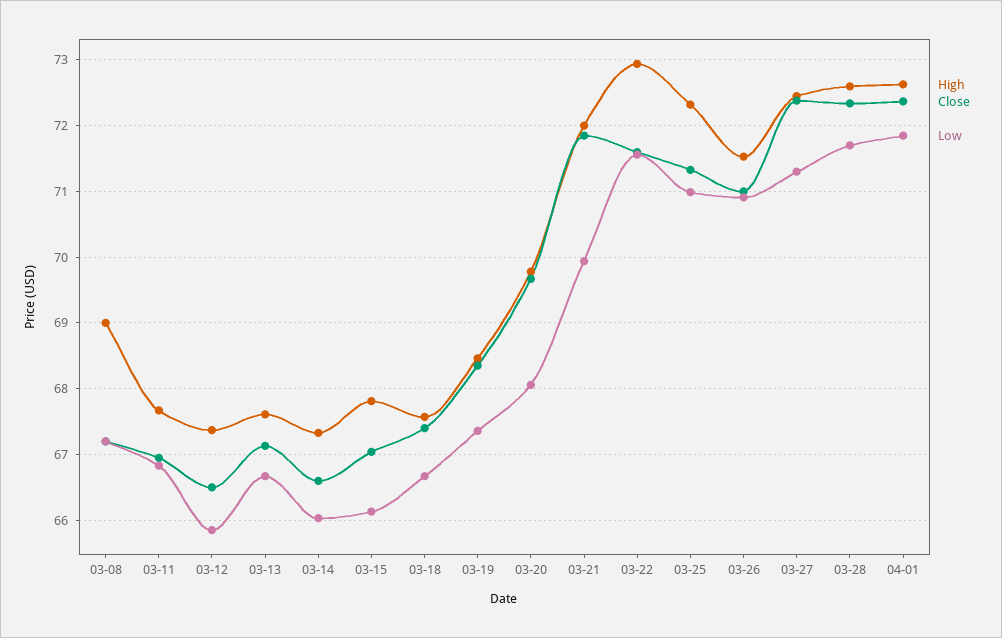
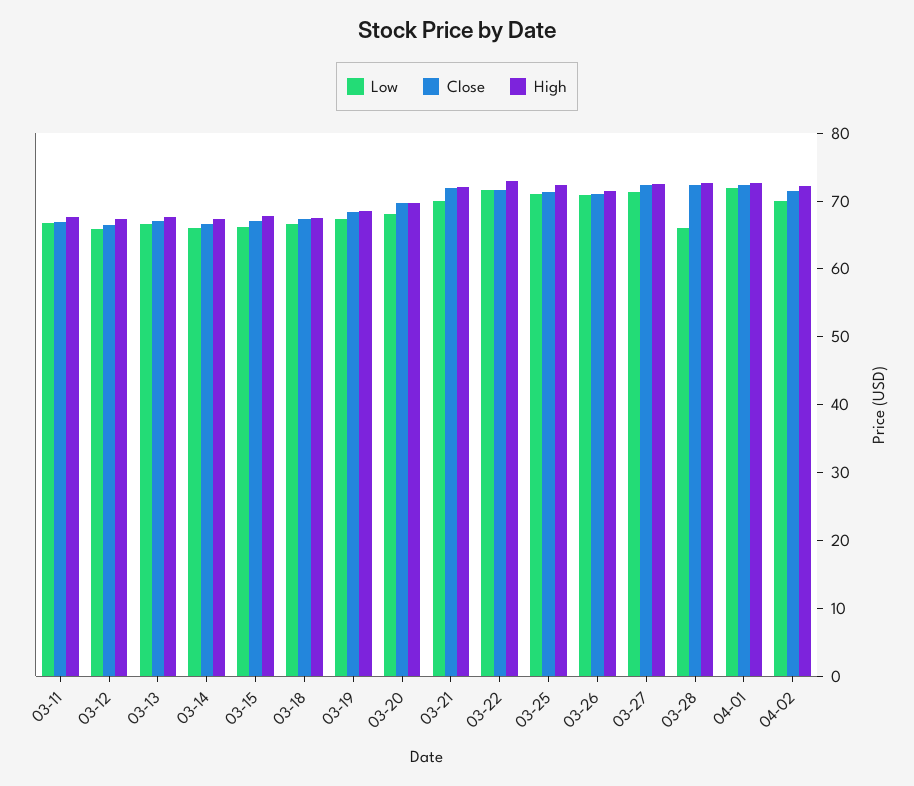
High, 03-08: 69 -> none
Close, 03-08: 67.2 -> none
Low, 03-08: 67.2 -> none
Low, 03-28: 71.7 -> 66
Low, 04-02: none -> 70
Close, 04-02: none -> 72
High, 04-02: none -> 72

